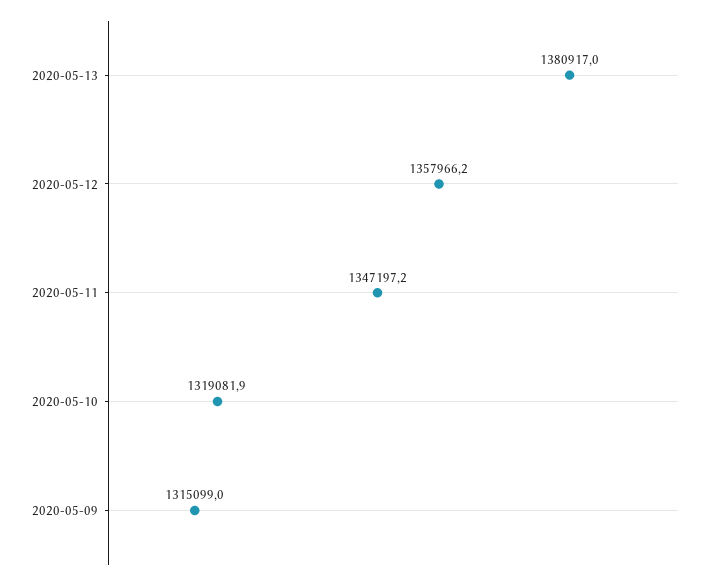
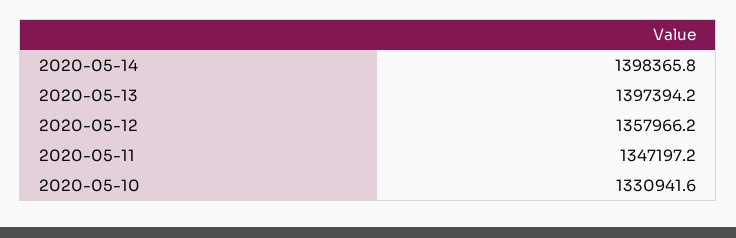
2020-05-13: 1380917 -> 1397394.2
2020-05-10: 1319081.9 -> 1330941.6
2020-05-09: 1315099 -> none
2020-05-14: none -> 1398365.8

